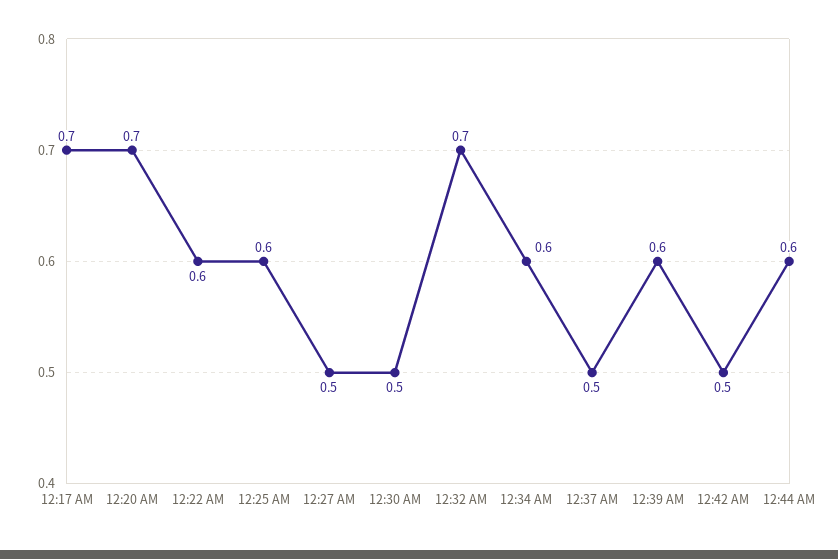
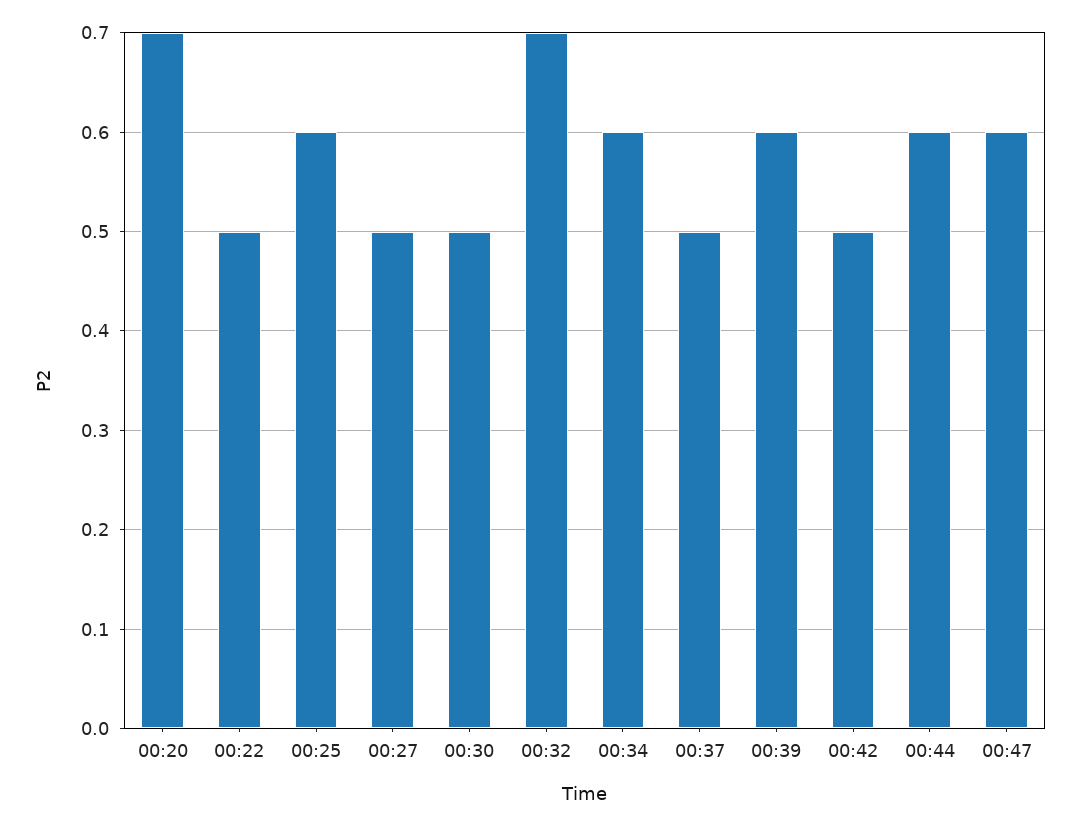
12:17 AM: 0.7 -> none
12:22 AM: 0.6 -> 0.5
00:47: none -> 0.6

